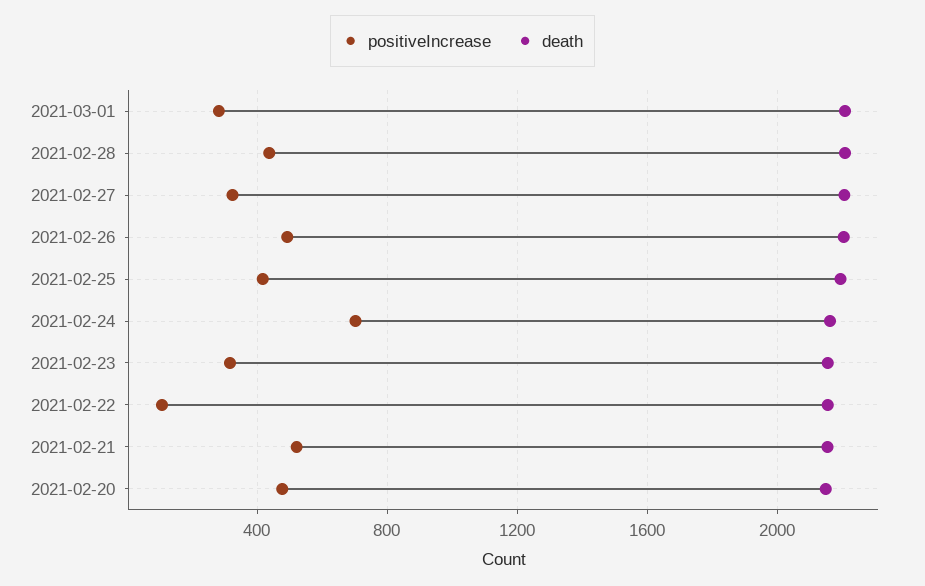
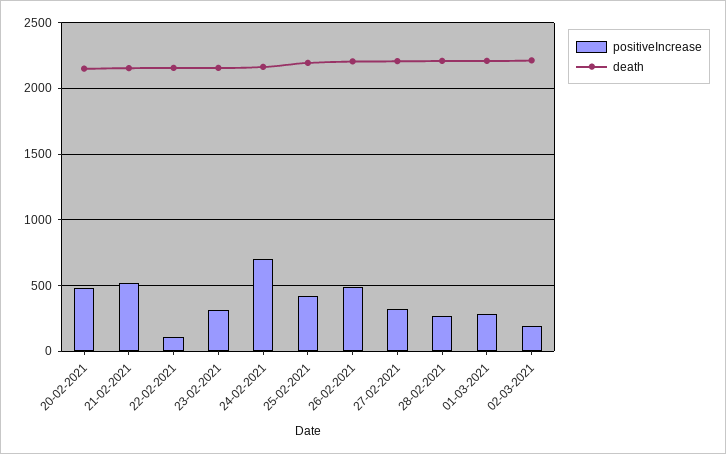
positiveIncrease, 2021-02-28: 450 -> 250
positiveIncrease, 02-03-2021: none -> 200
death, 02-03-2021: none -> 2200

